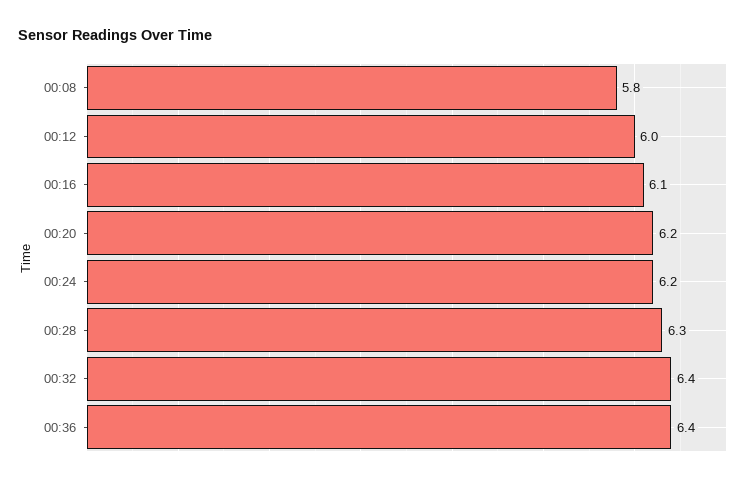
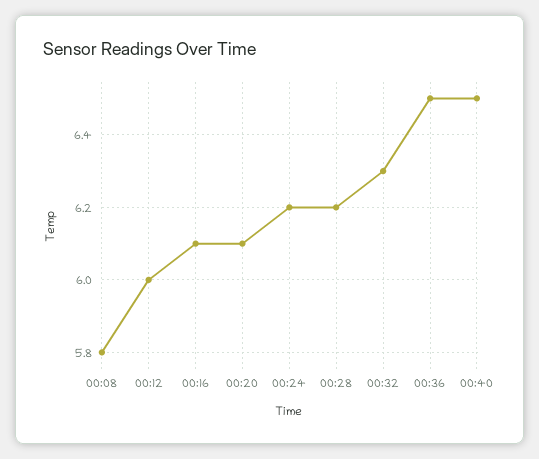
00:20: 6.2 -> 6.1
00:28: 6.3 -> 6.2
00:32: 6.4 -> 6.3
00:36: 6.4 -> 6.5
00:40: none -> 6.5

